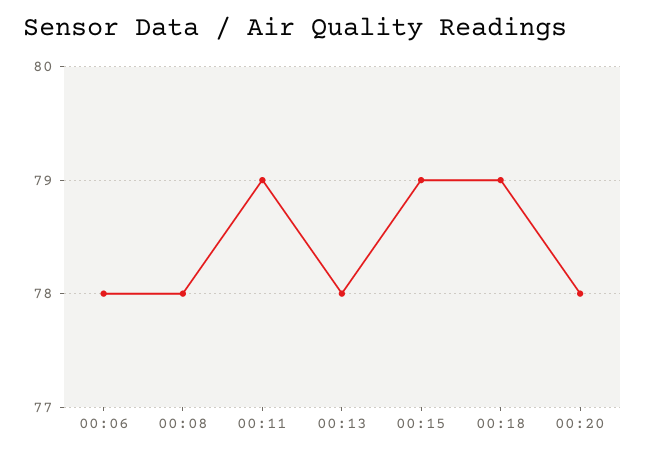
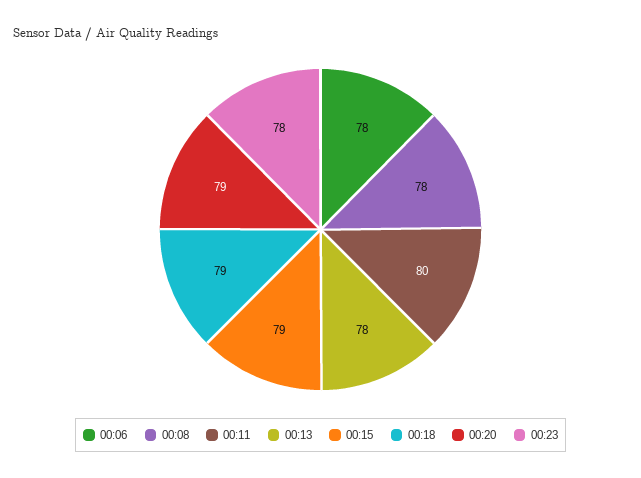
00:11: 79 -> 80
00:20: 78 -> 79
00:23: none -> 78

